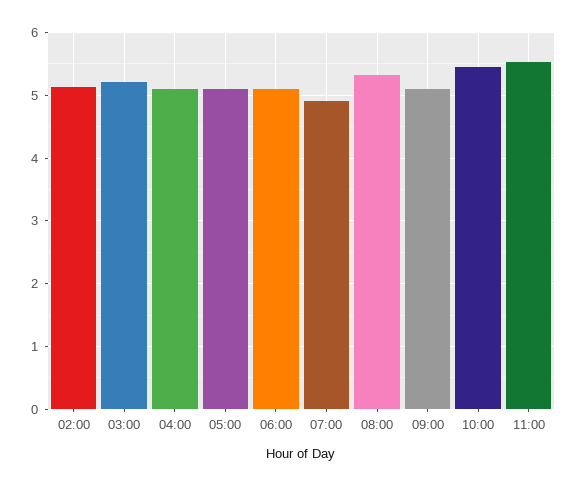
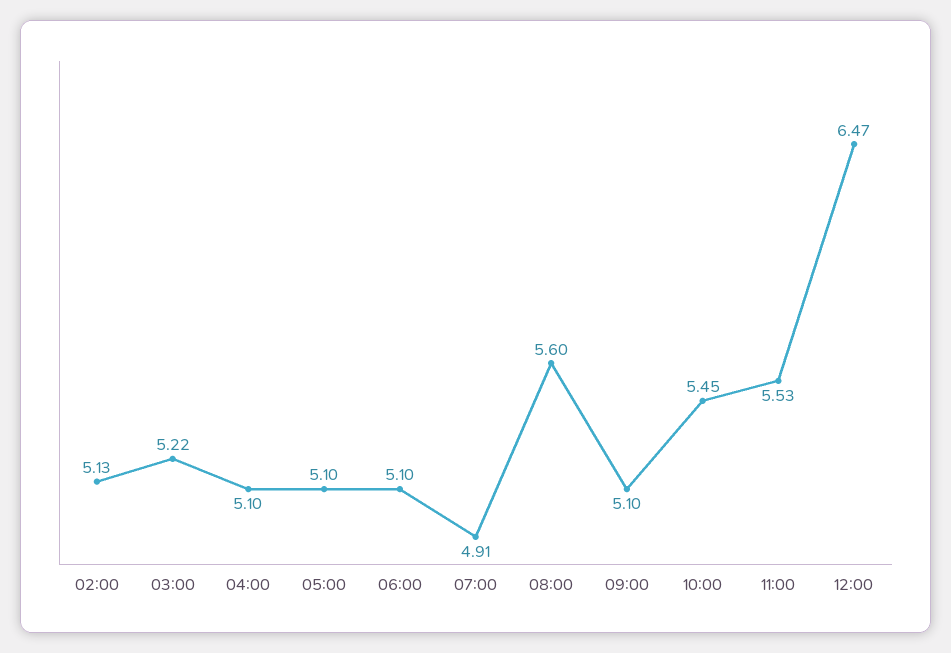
08:00: 5.3 -> 5.6
12:00: none -> 6.47

